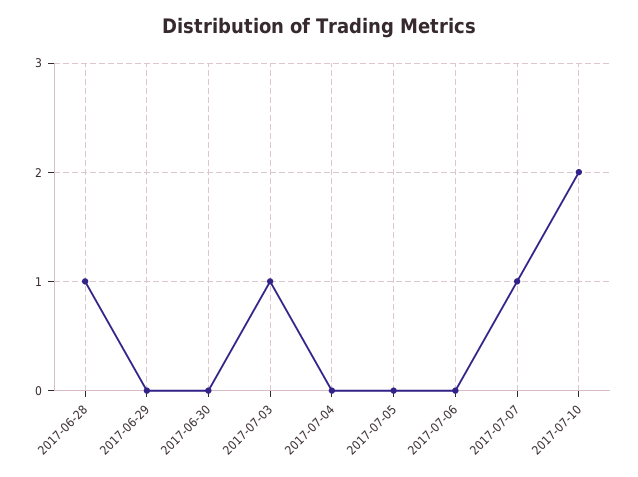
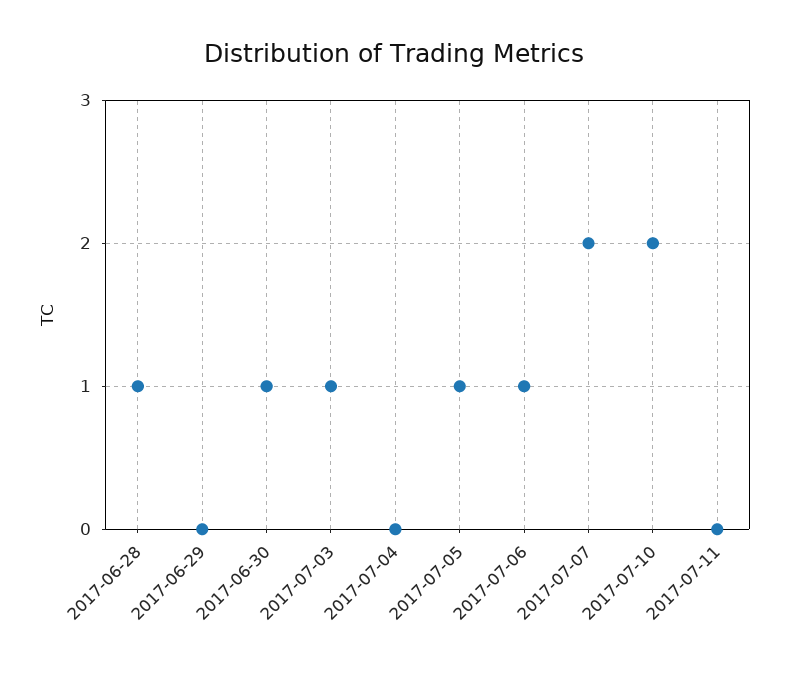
2017-06-30: 0 -> 1
2017-07-05: 0 -> 1
2017-07-06: 0 -> 1
2017-07-07: 1 -> 2
2017-07-11: none -> 0

